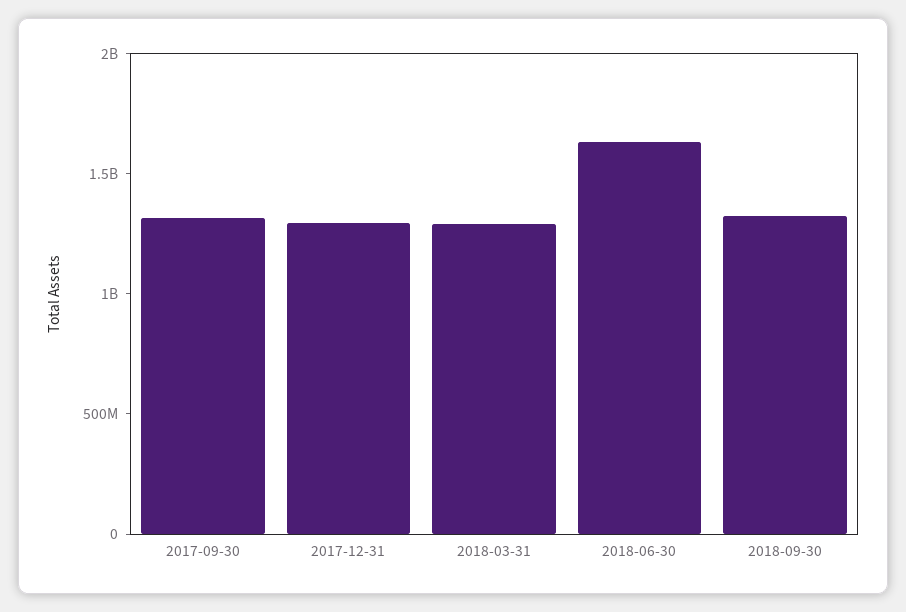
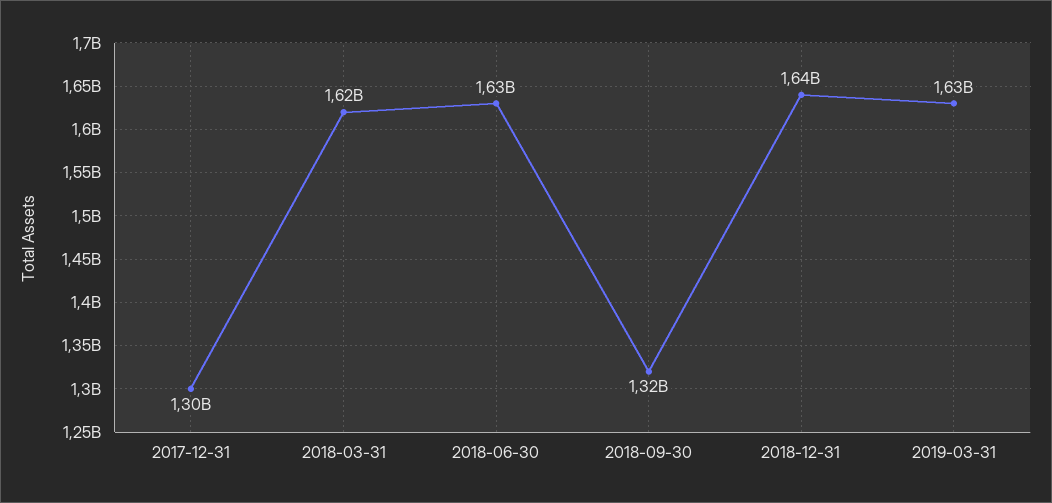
2017-09-30: 1300000000 -> none
2018-03-31: 1300000000 -> 1620000000
2018-12-31: none -> 1640000000
2019-03-31: none -> 1630000000

